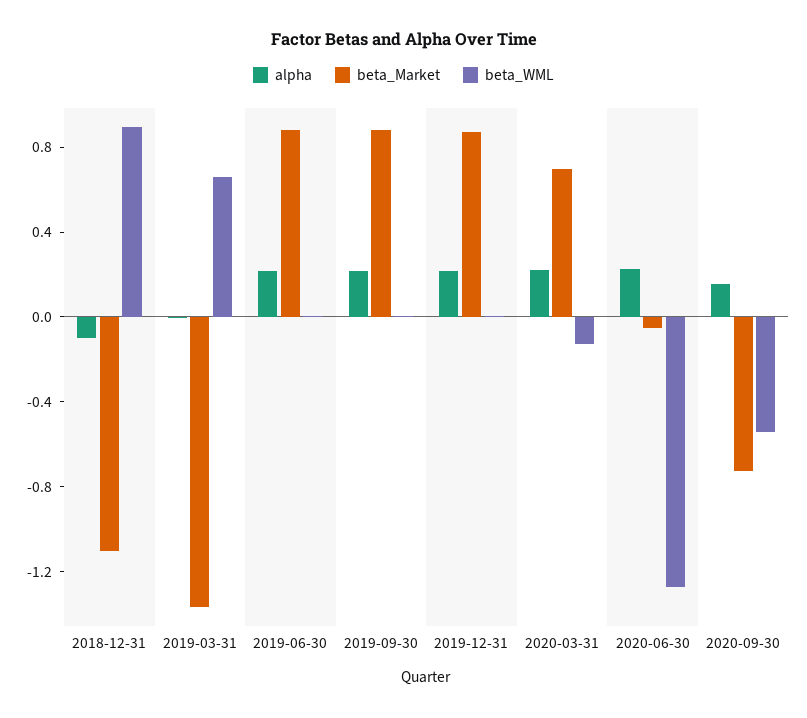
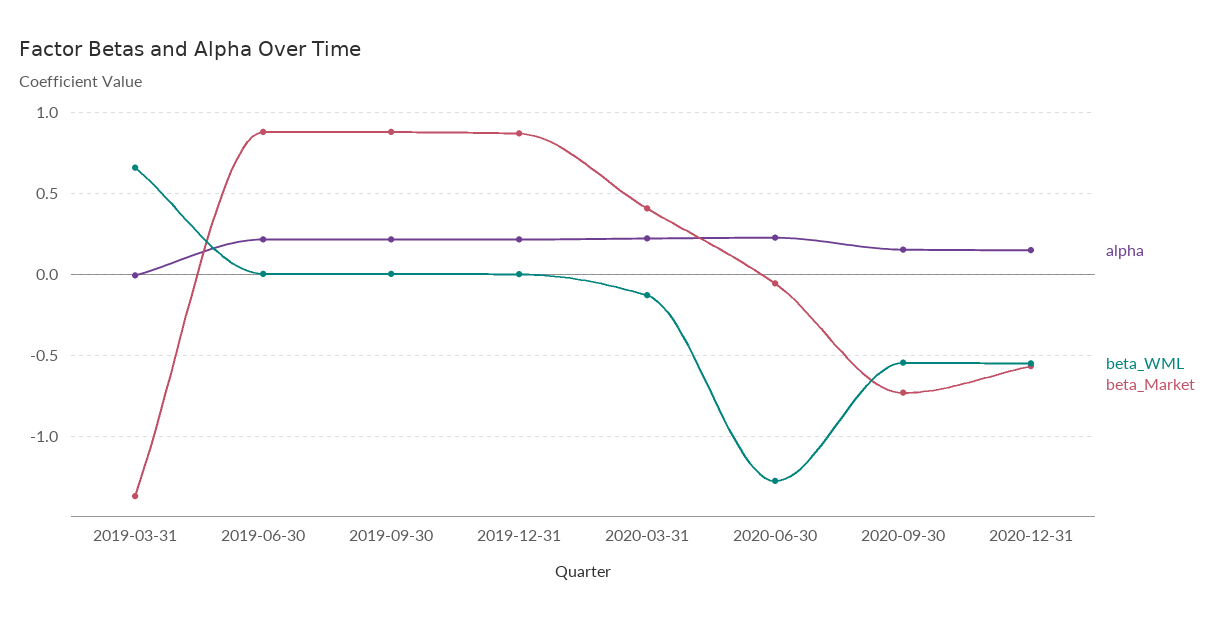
alpha, 2018-12-31: -0.1 -> none
beta_Market, 2018-12-31: -1.1 -> none
beta_WML, 2018-12-31: 0.9 -> none
beta_Market, 2020-03-31: 0.7 -> 0.4
alpha, 2020-12-31: none -> 0.15
beta_WML, 2020-12-31: none -> -0.55
beta_Market, 2020-12-31: none -> -0.55

